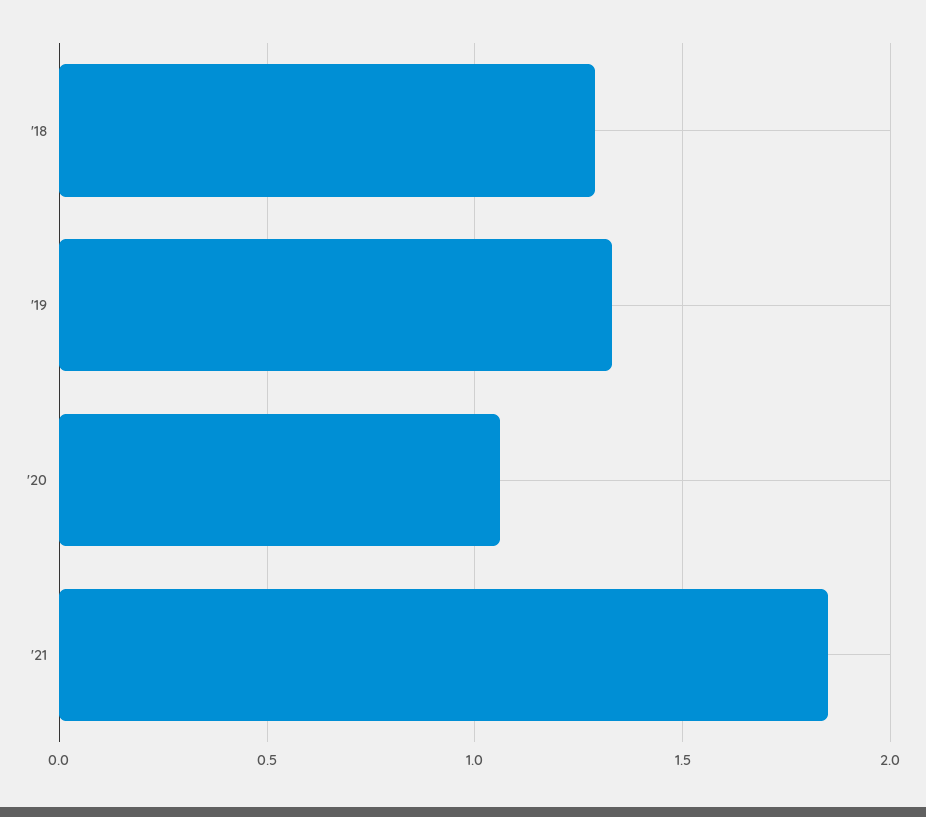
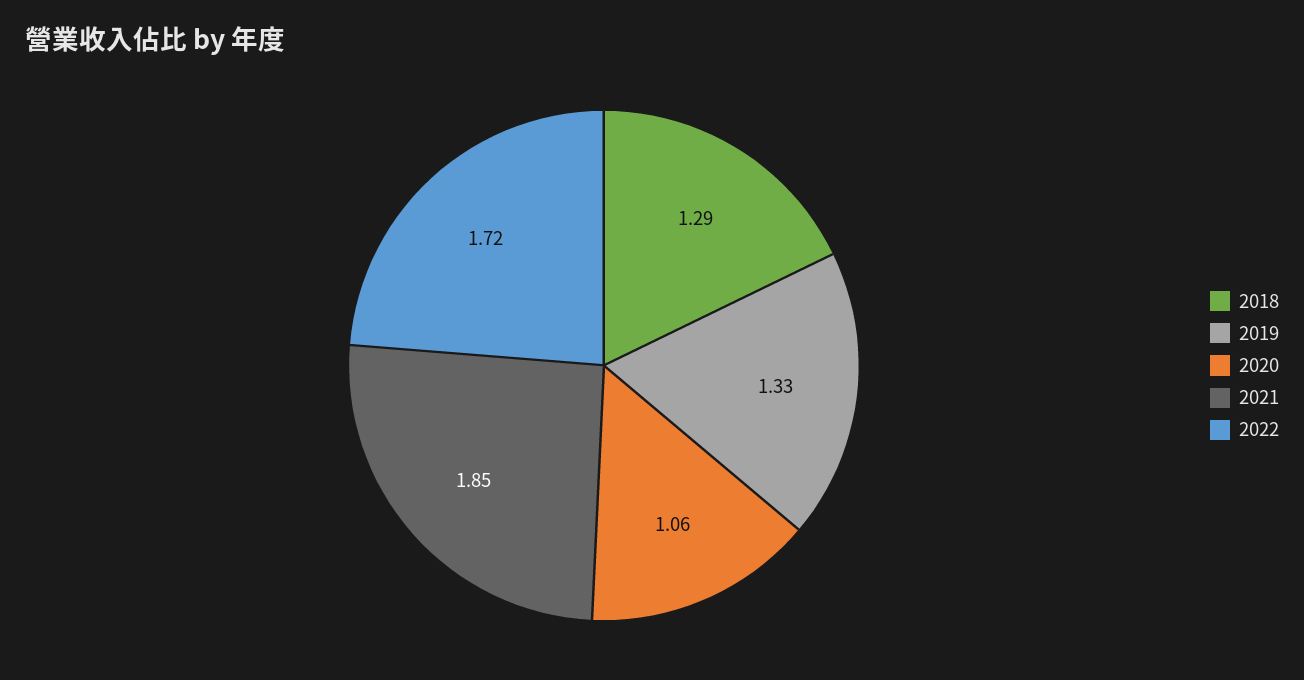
2022: none -> 1.72

